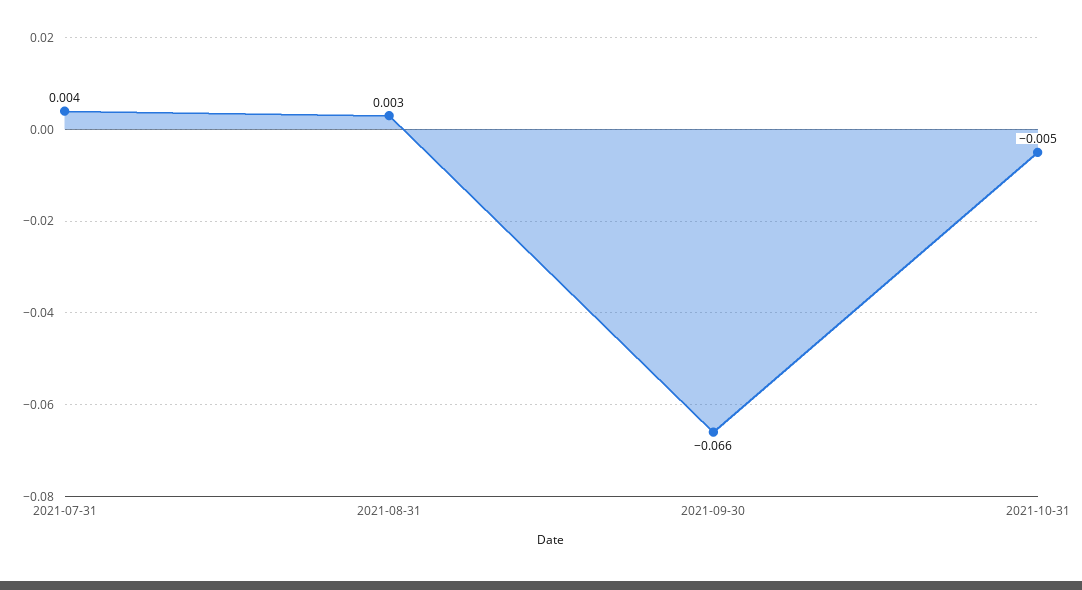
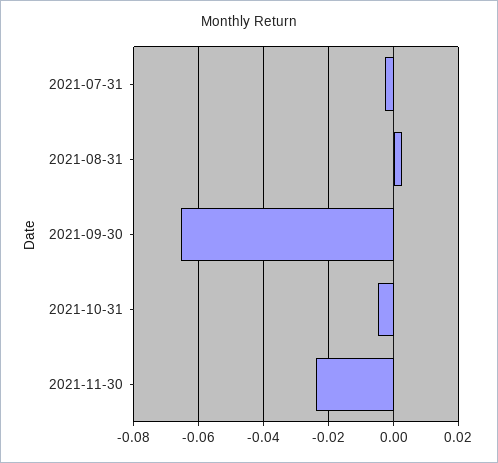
2021-07-31: 0.004 -> -0.002
2021-11-30: none -> -0.024

